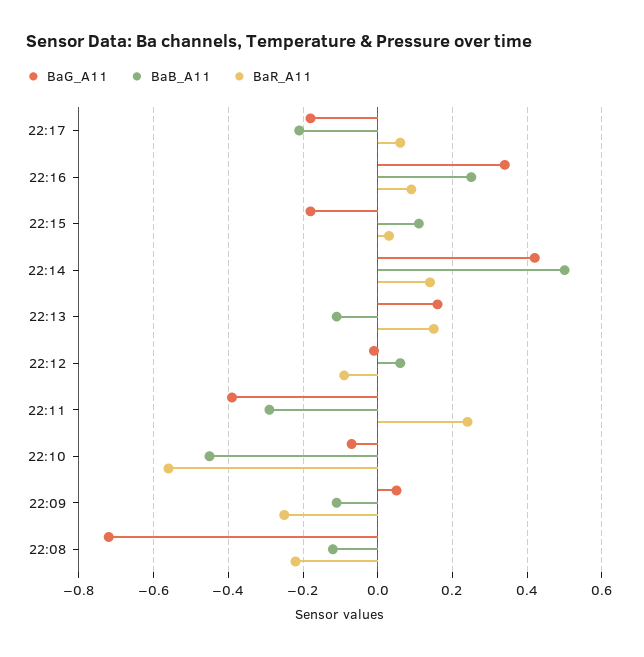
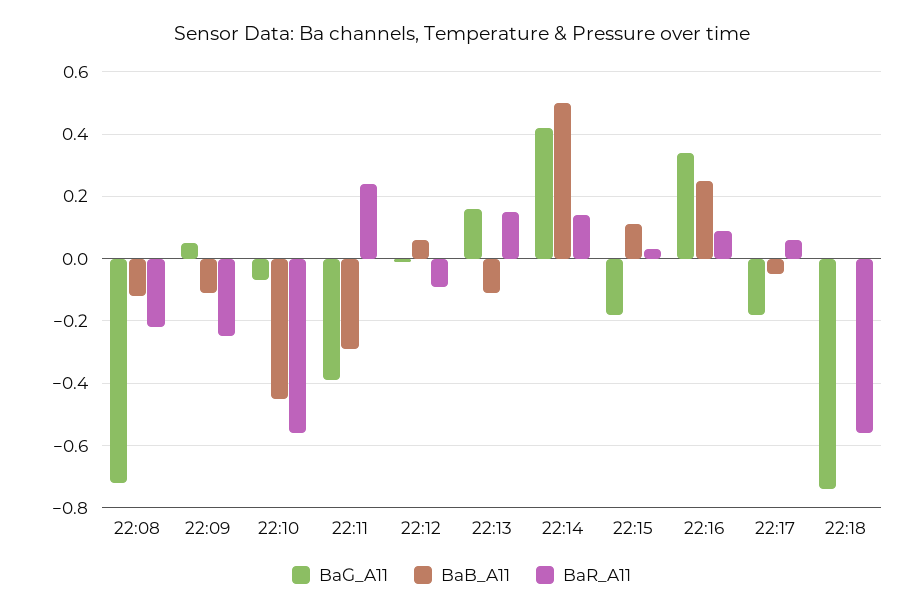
BaB_A11, 22:17: -0.2 -> -0.05
BaG_A11, 22:18: none -> -0.75
BaB_A11, 22:18: none -> 0
BaR_A11, 22:18: none -> -0.55

